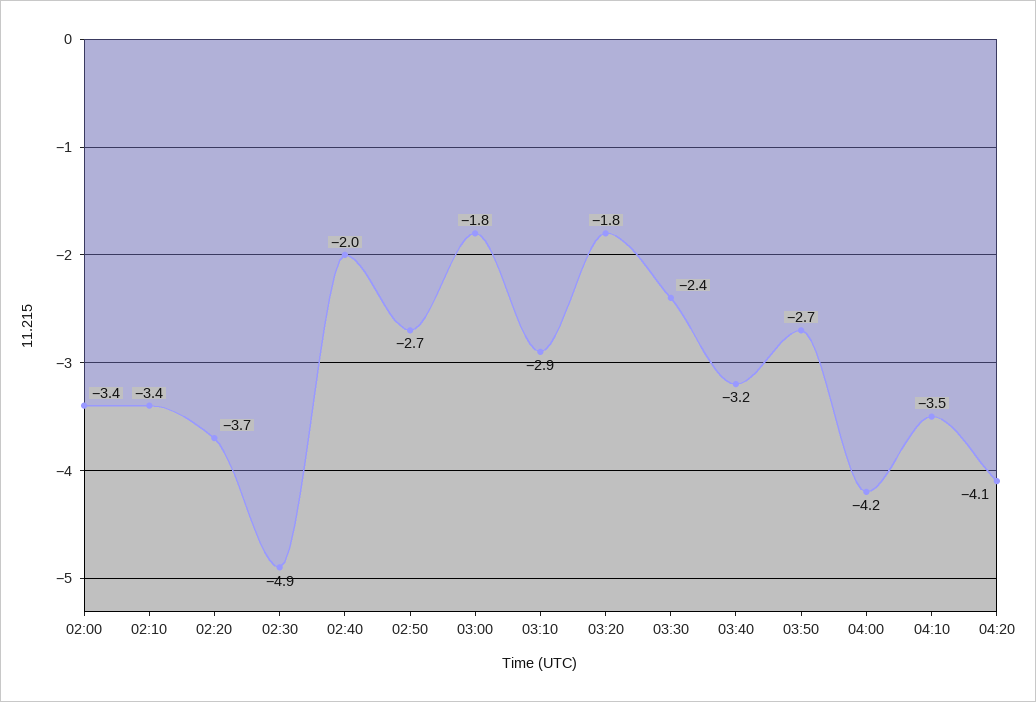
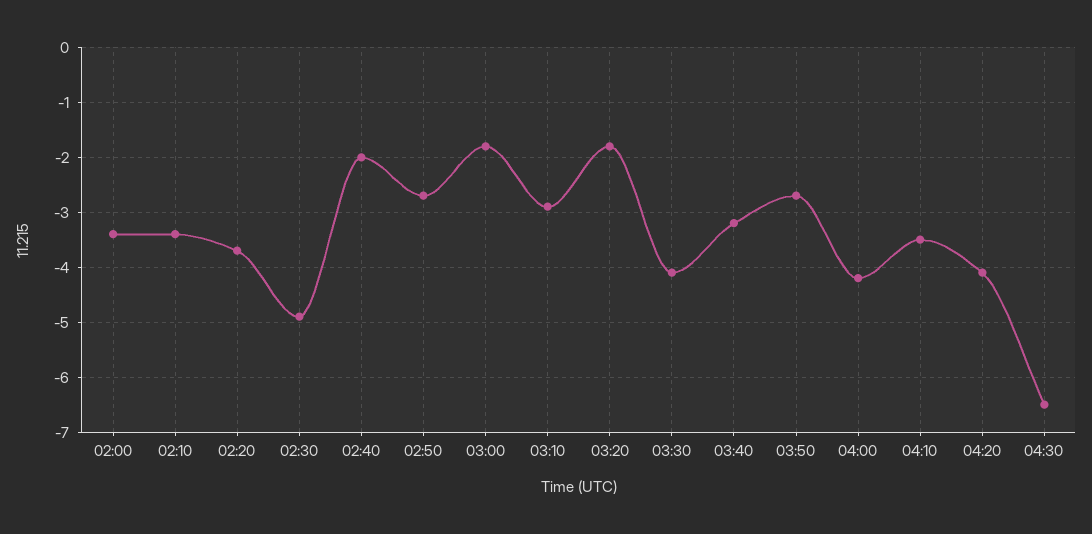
03:30: -2.4 -> -4
04:30: none -> -6.5

